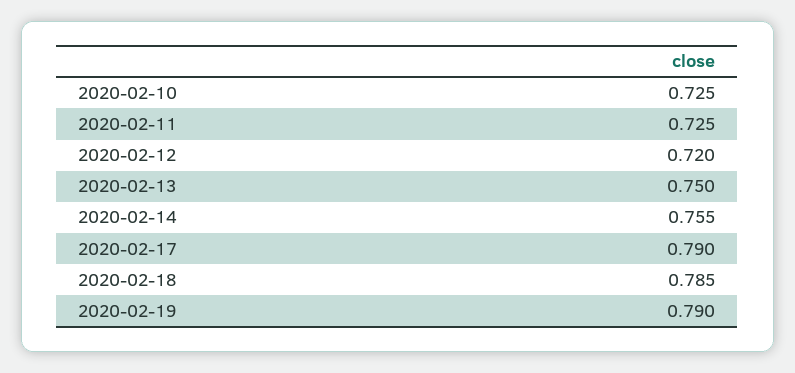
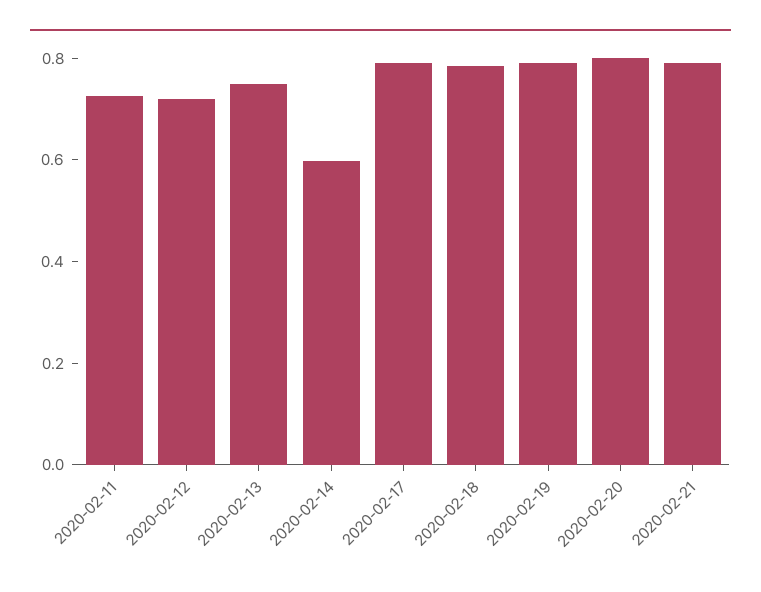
2020-02-10: 0.725 -> none
2020-02-14: 0.755 -> 0.6
2020-02-20: none -> 0.8
2020-02-21: none -> 0.8

